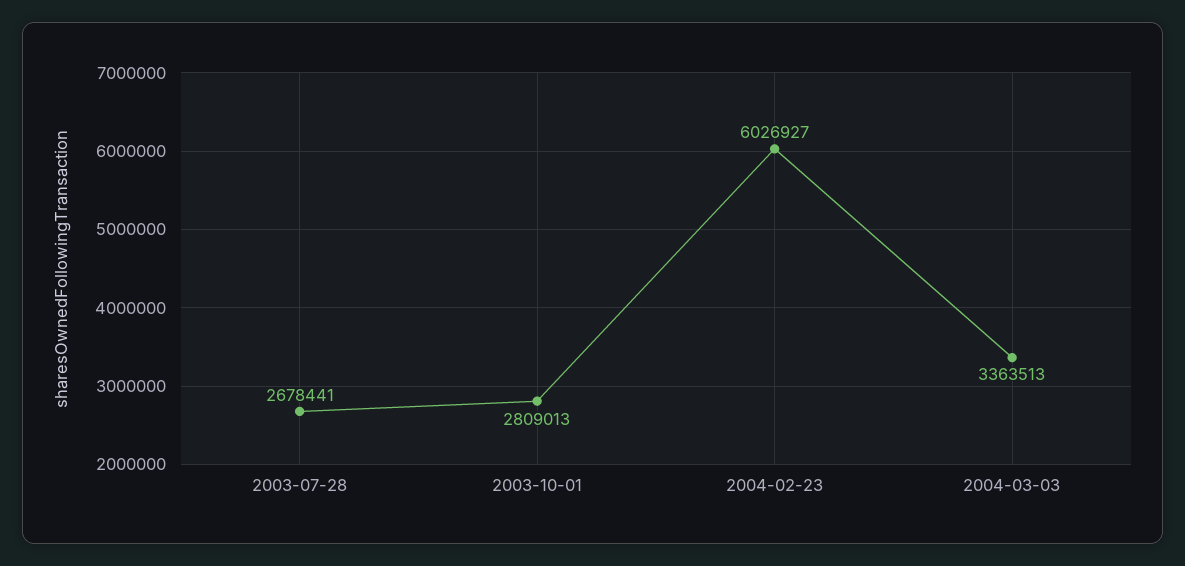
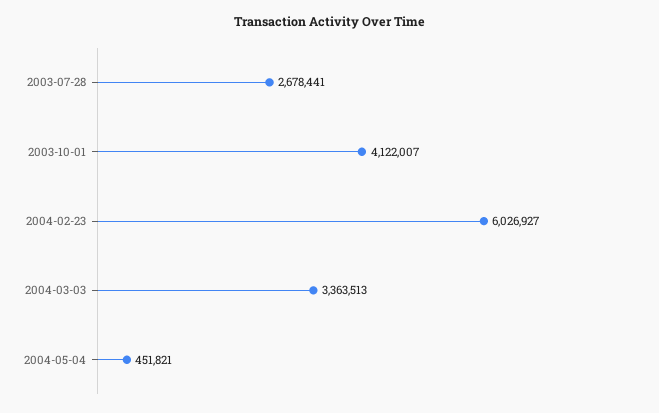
2003-10-01: 2809013 -> 4122007
2004-05-04: none -> 451821

